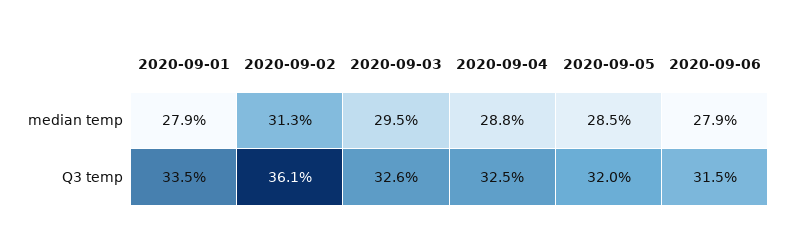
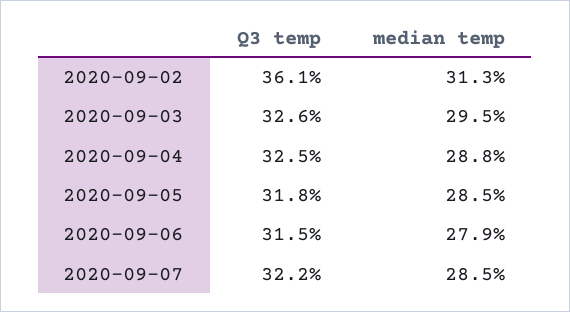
2020-09-01, median temp: 27.9 -> none
2020-09-01, Q3 temp: 33.5 -> none
2020-09-05, Q3 temp: 32 -> 31.8
2020-09-07, Q3 temp: none -> 32.2
2020-09-07, median temp: none -> 28.5

